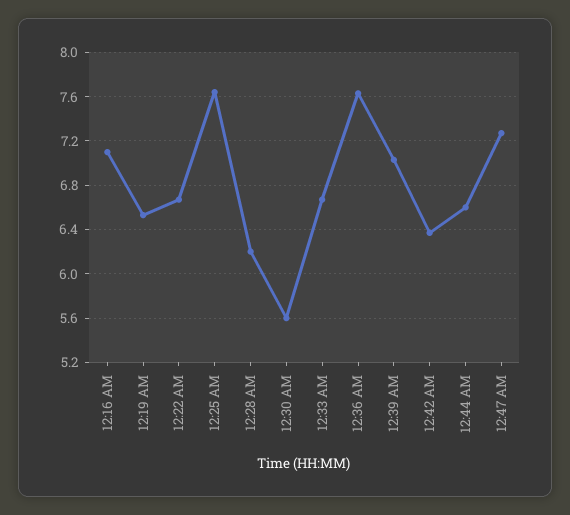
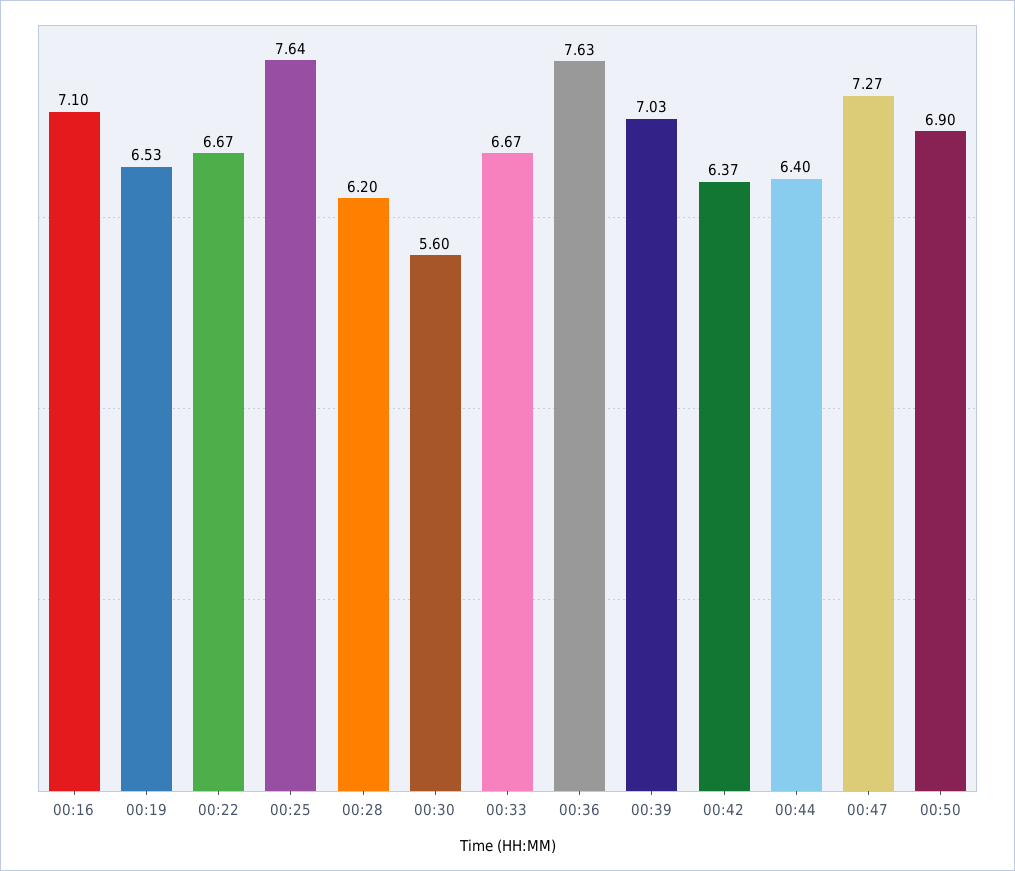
12:44 AM: 6.6 -> 6.4
00:50: none -> 6.9

